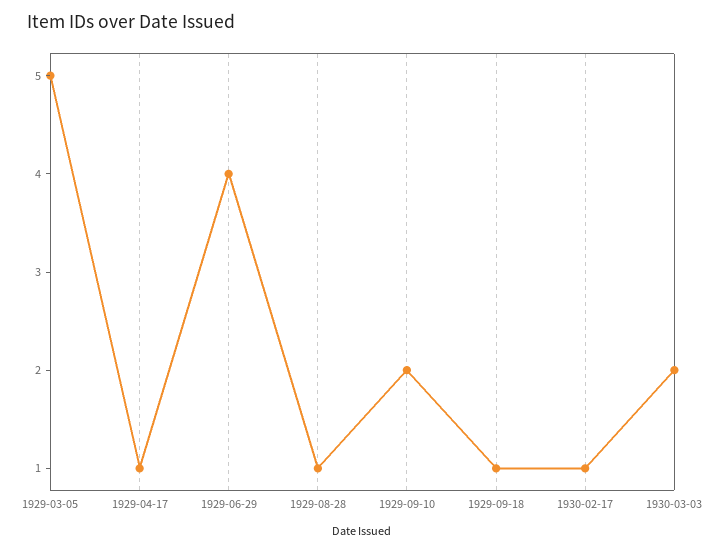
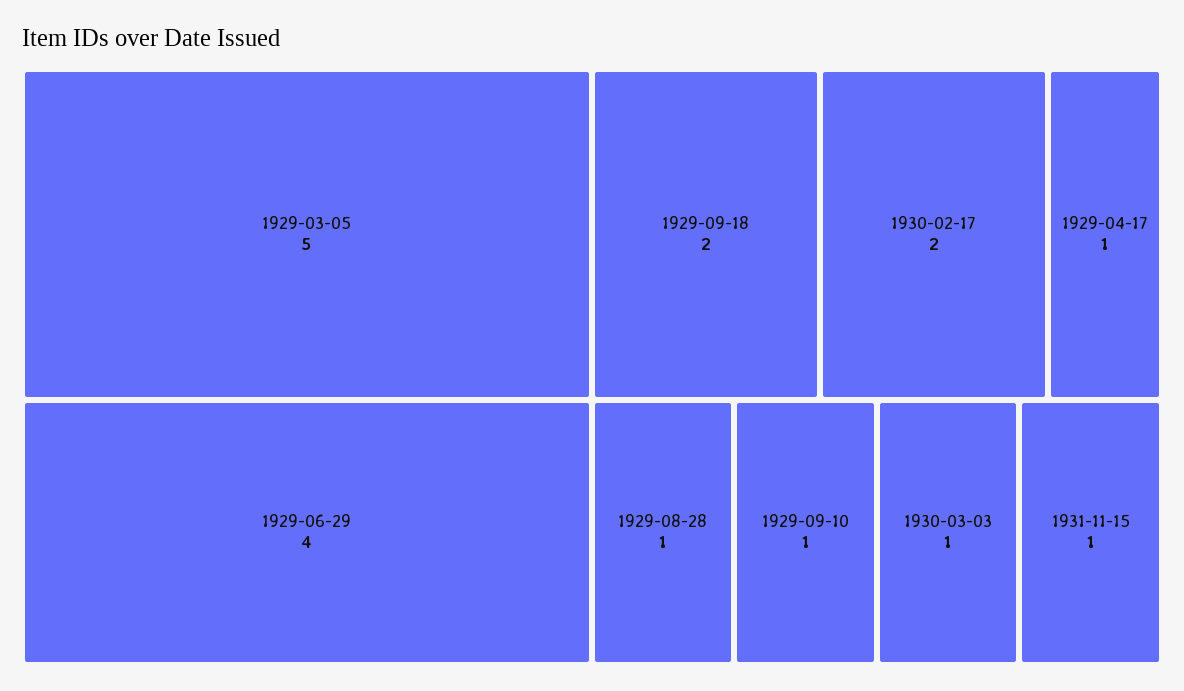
1929-09-10: 2 -> 1
1929-09-18: 1 -> 2
1930-02-17: 1 -> 2
1930-03-03: 2 -> 1
1931-11-15: none -> 1

